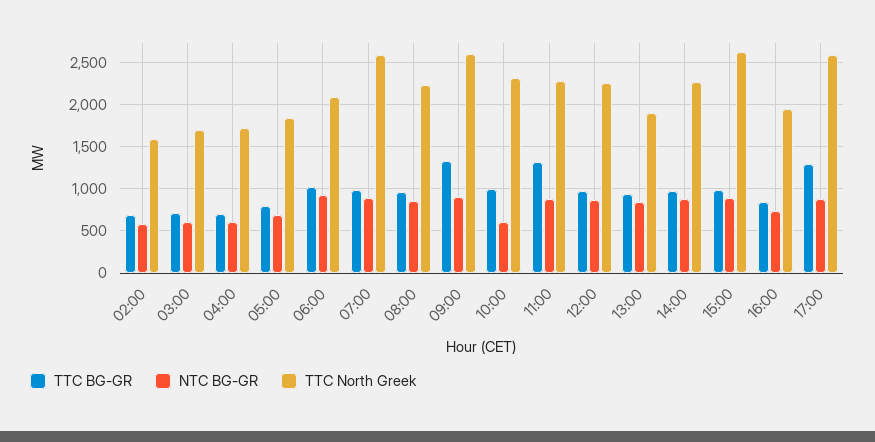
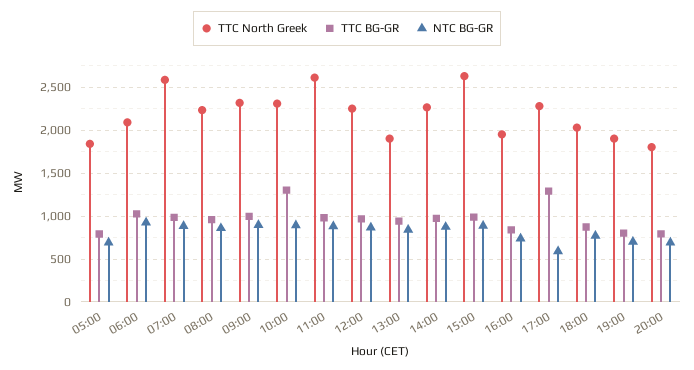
TTC BG-GR, 02:00: 700 -> none
NTC BG-GR, 02:00: 600 -> none
TTC North Greek, 02:00: 1600 -> none
TTC BG-GR, 03:00: 700 -> none
NTC BG-GR, 03:00: 600 -> none
TTC North Greek, 03:00: 1700 -> none
TTC BG-GR, 04:00: 700 -> none
NTC BG-GR, 04:00: 600 -> none
TTC North Greek, 04:00: 1700 -> none
TTC BG-GR, 09:00: 1300 -> 1000
TTC North Greek, 09:00: 2600 -> 2300
TTC BG-GR, 10:00: 1000 -> 1300
NTC BG-GR, 10:00: 600 -> 900
TTC BG-GR, 11:00: 1300 -> 1000
TTC North Greek, 11:00: 2300 -> 2600
NTC BG-GR, 17:00: 900 -> 600
TTC North Greek, 17:00: 2600 -> 2300
TTC North Greek, 18:00: none -> 2000
TTC BG-GR, 18:00: none -> 900
NTC BG-GR, 18:00: none -> 800
TTC North Greek, 19:00: none -> 1900
TTC BG-GR, 19:00: none -> 800
NTC BG-GR, 19:00: none -> 700
TTC North Greek, 20:00: none -> 1800
TTC BG-GR, 20:00: none -> 800
NTC BG-GR, 20:00: none -> 700

